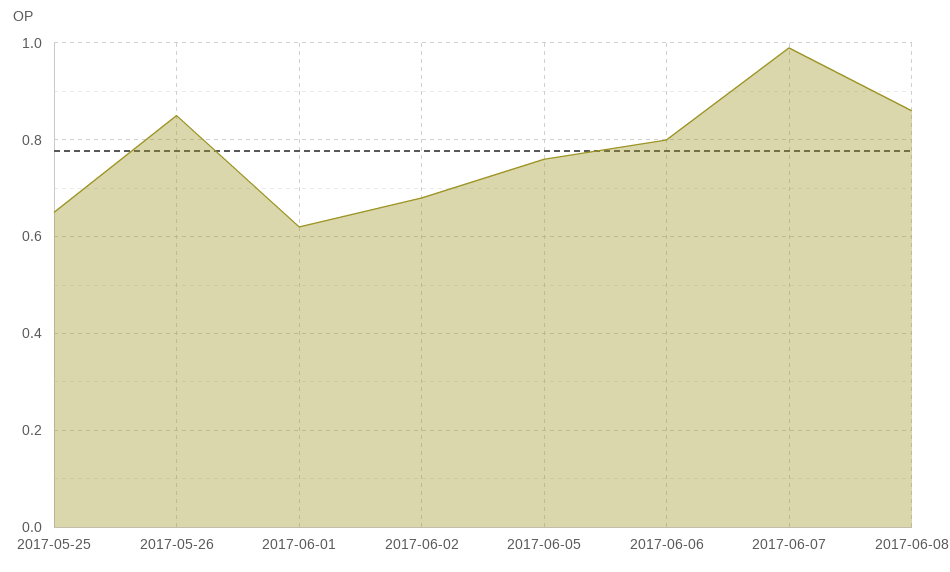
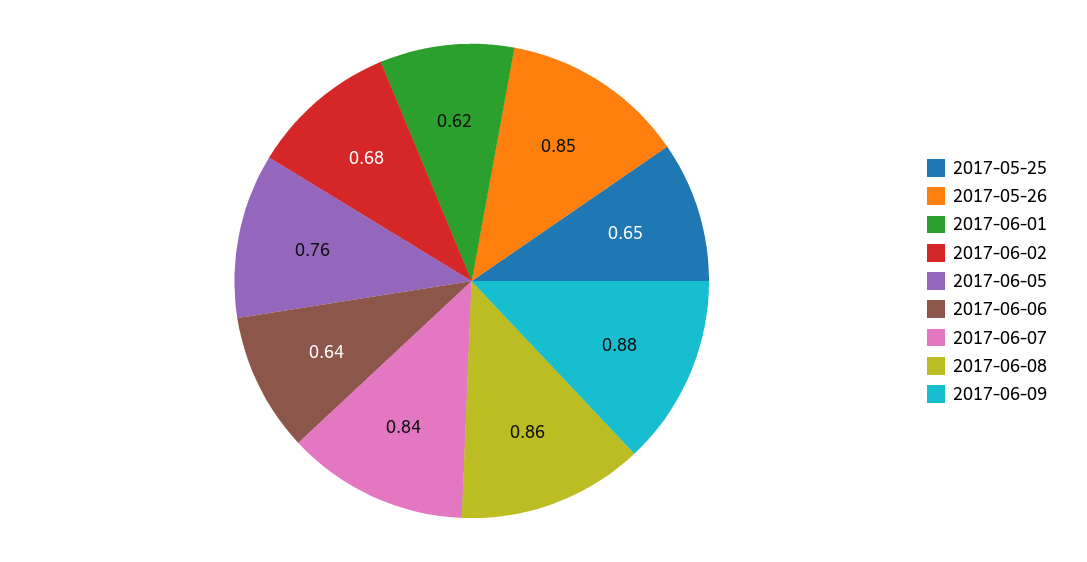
2017-06-06: 0.8 -> 0.64
2017-06-07: 1 -> 0.84
2017-06-09: none -> 0.88

